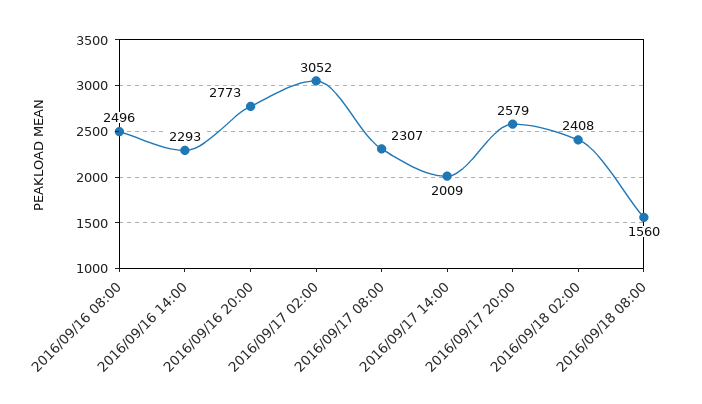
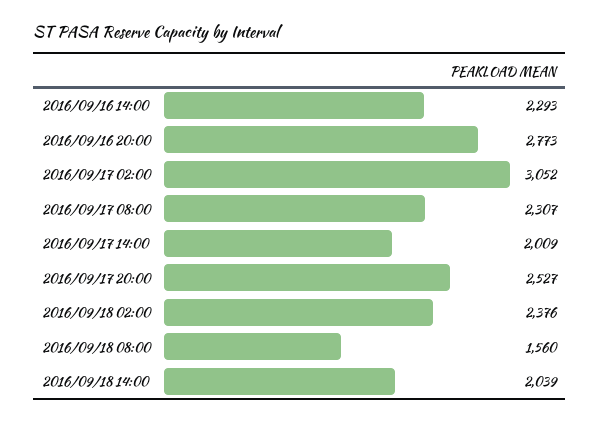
2016/09/16 08:00: 2496 -> none
2016/09/17 20:00: 2579 -> 2527
2016/09/18 02:00: 2408 -> 2376
2016/09/18 14:00: none -> 2039

